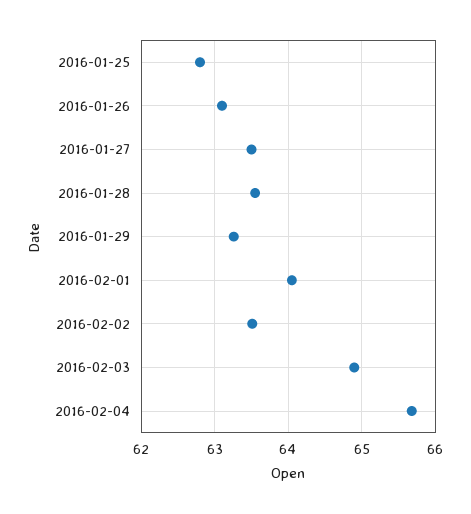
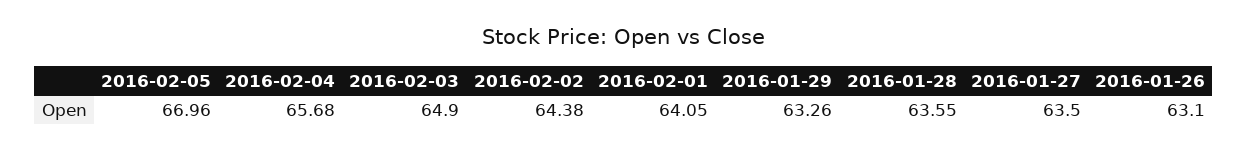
2016-01-25: 62.8 -> none
2016-02-02: 63.5 -> 64.38
2016-02-05: none -> 66.96

